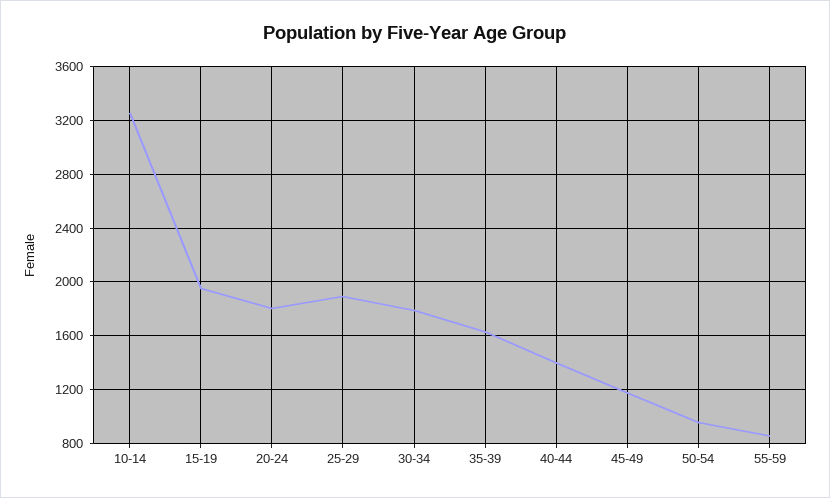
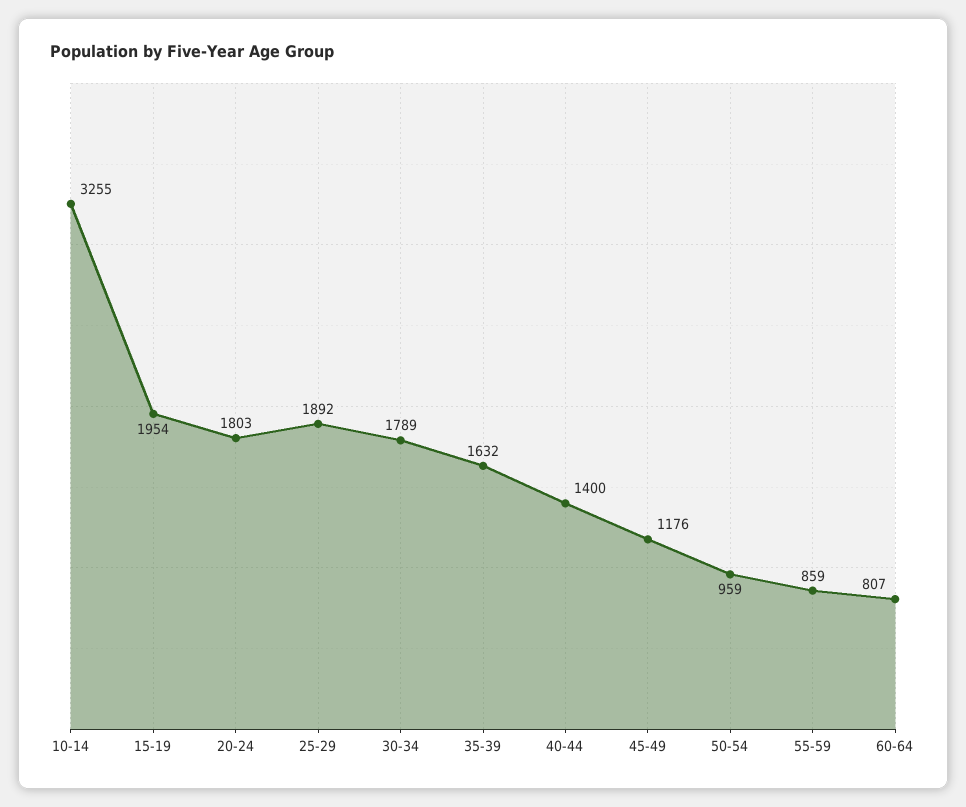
60-64: none -> 807

